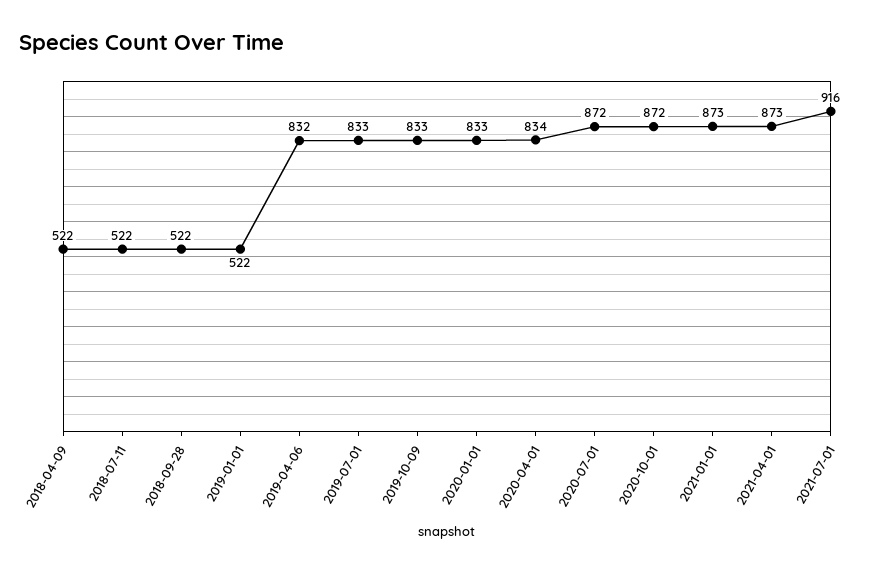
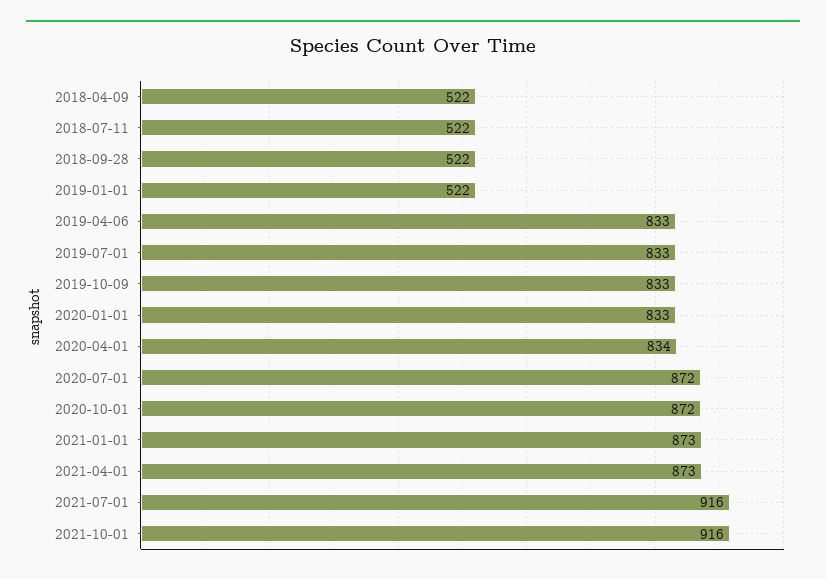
2019-04-06: 832 -> 833
2021-10-01: none -> 916

